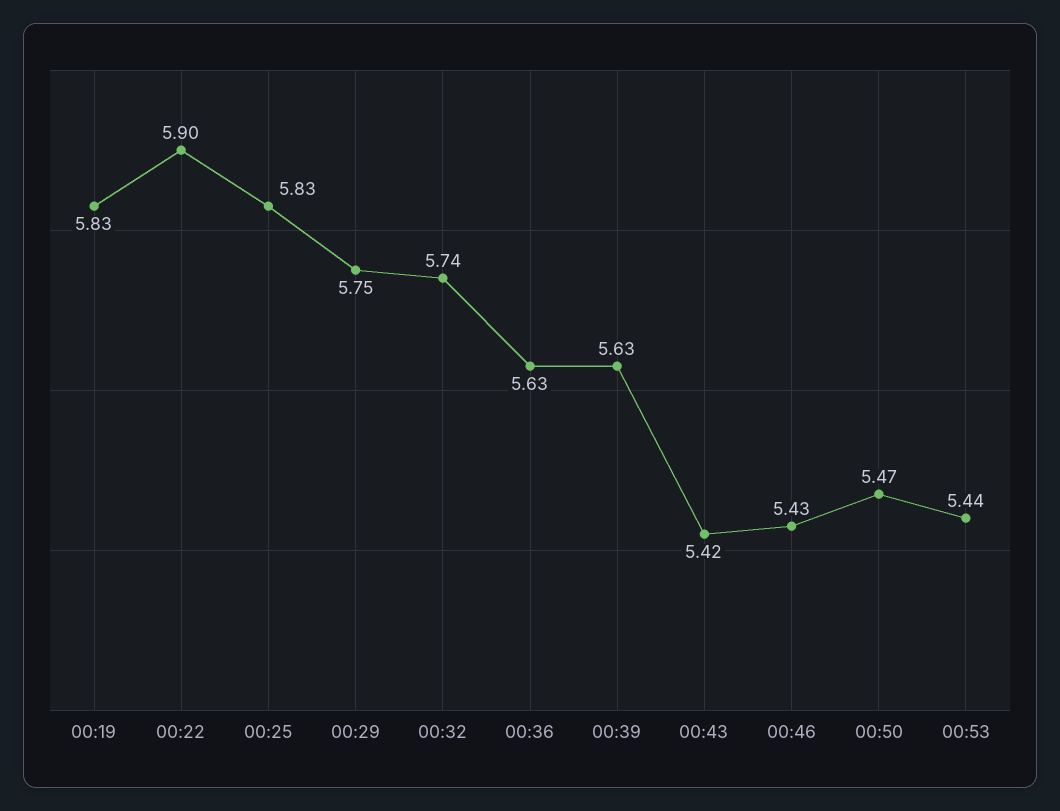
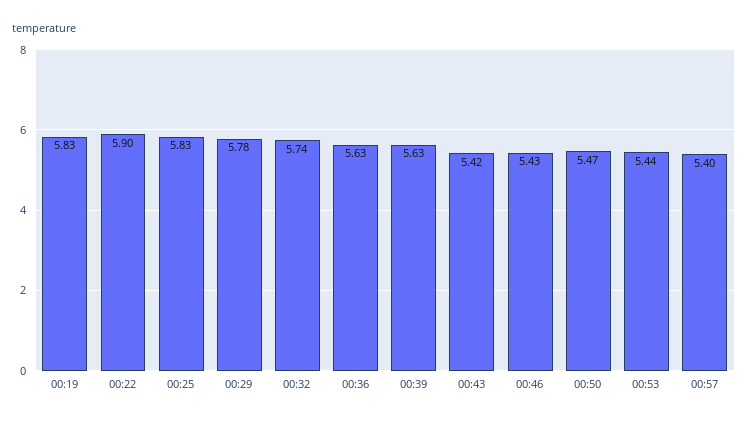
00:29: 5.75 -> 5.78
00:57: none -> 5.4

